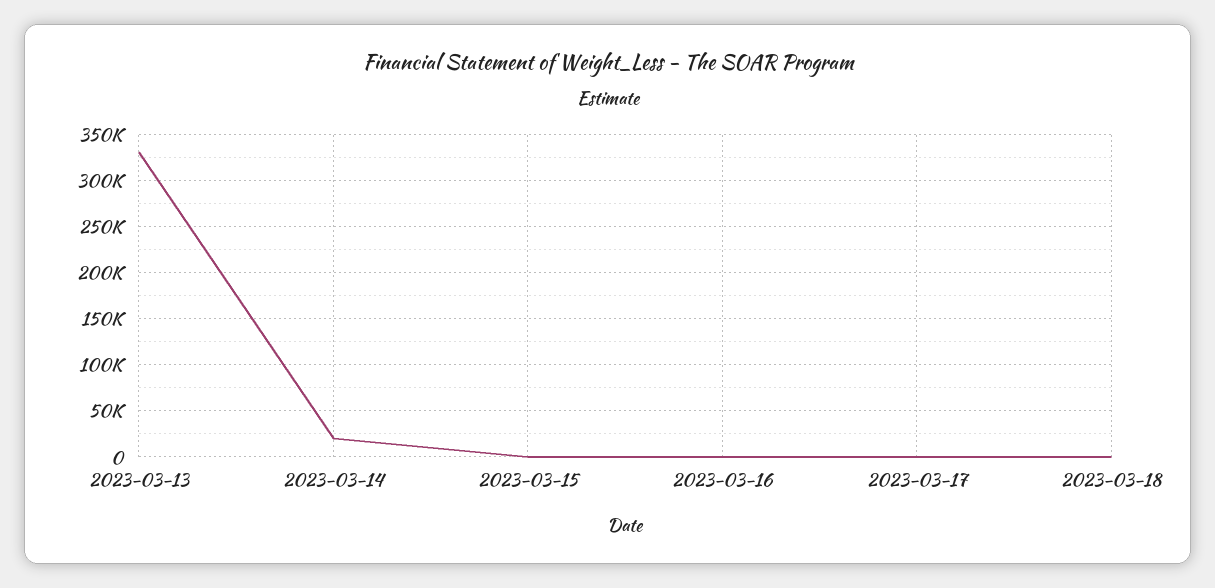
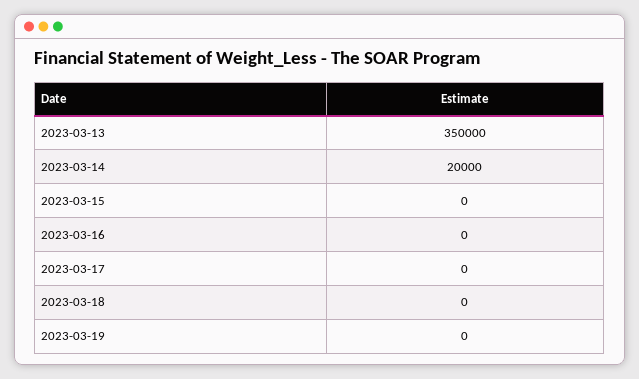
2023-03-13: 330000 -> 350000
2023-03-19: none -> 0

